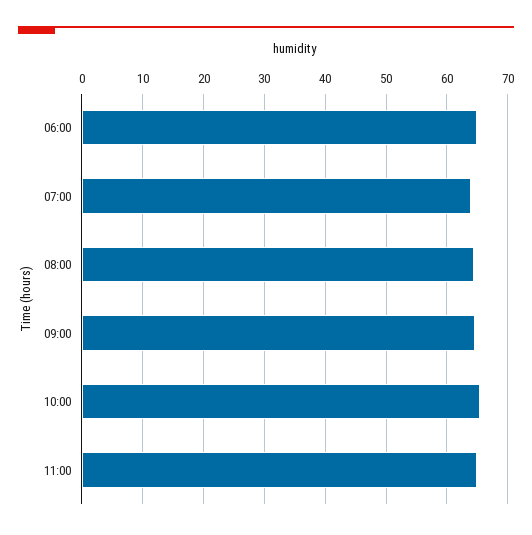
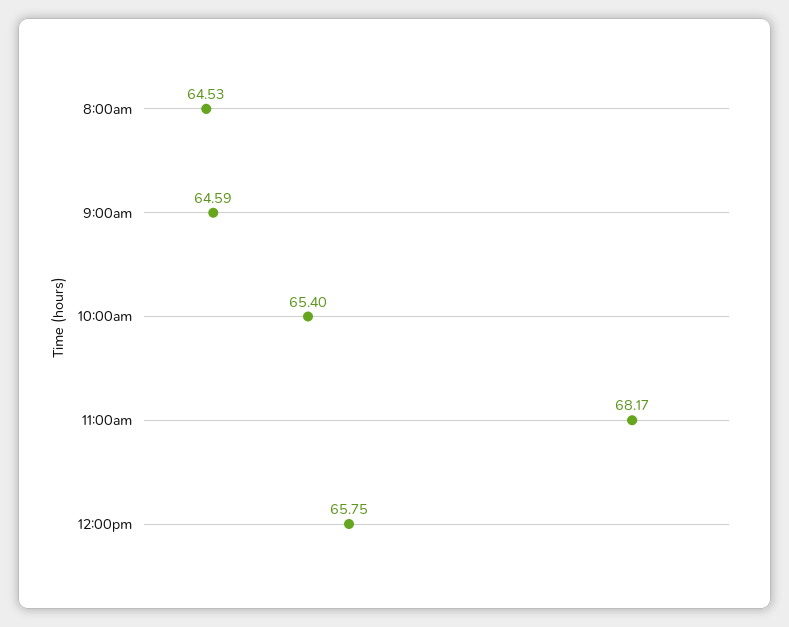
06:00: 65 -> none
07:00: 64 -> none
11:00: 65 -> 68.17
12:00pm: none -> 65.75

